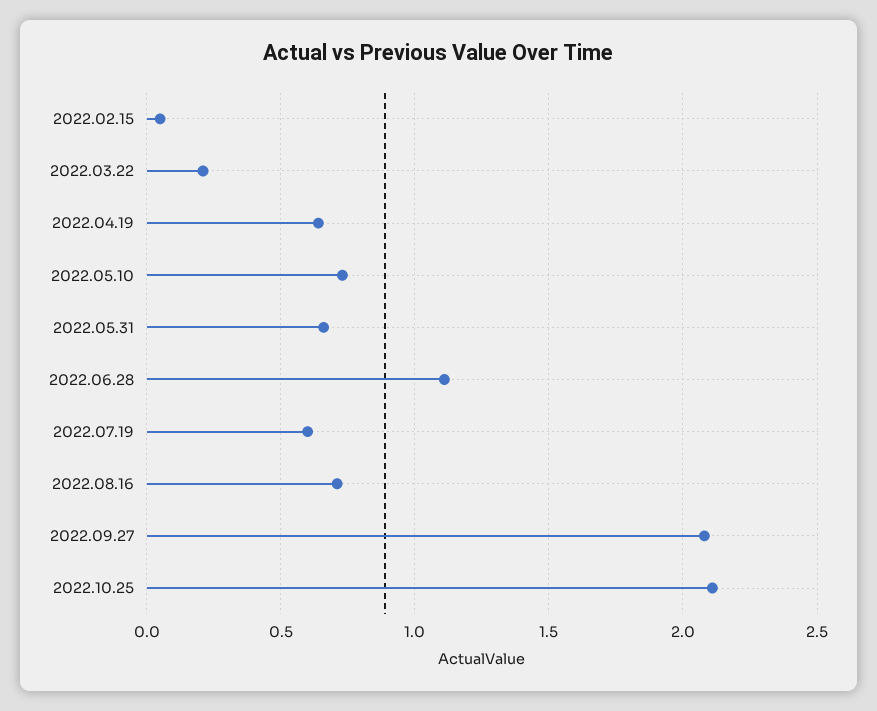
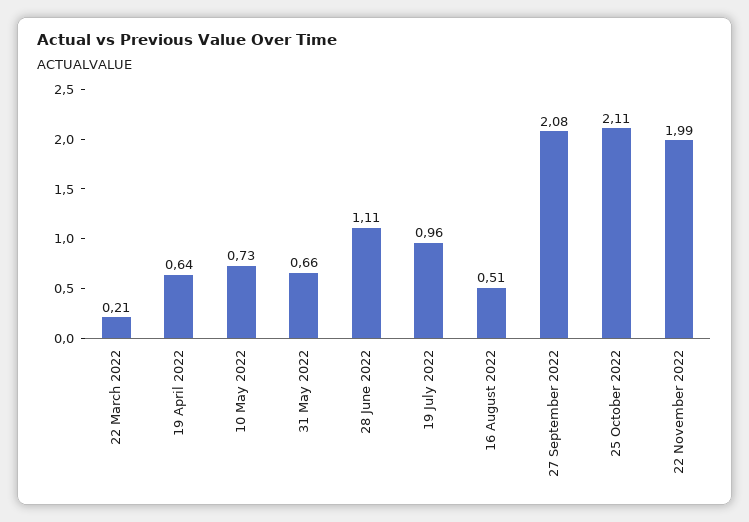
2022.02.15: 0.05 -> none
2022.07.19: 0.6 -> 0.96
2022.08.16: 0.7 -> 0.51
22 November 2022: none -> 1.99

